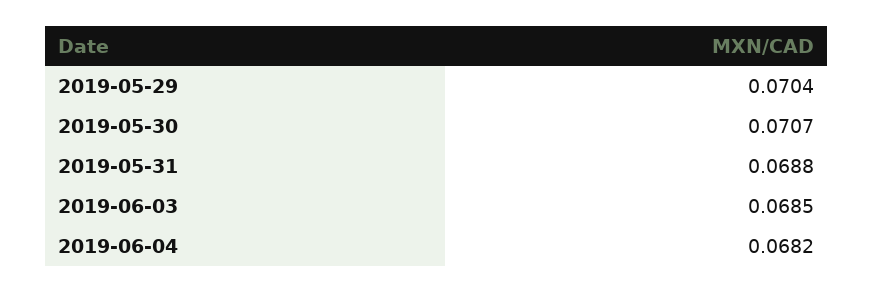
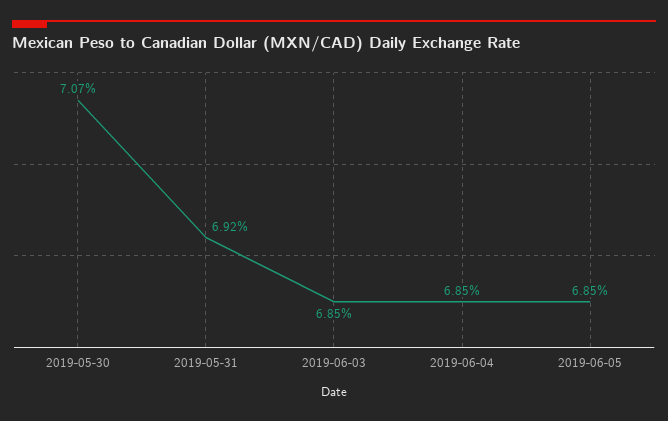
2019-05-29: 0.0704 -> none
2019-05-31: 0.0688 -> 0.0692
2019-06-04: 0.0682 -> 0.0685
2019-06-05: none -> 0.0685

